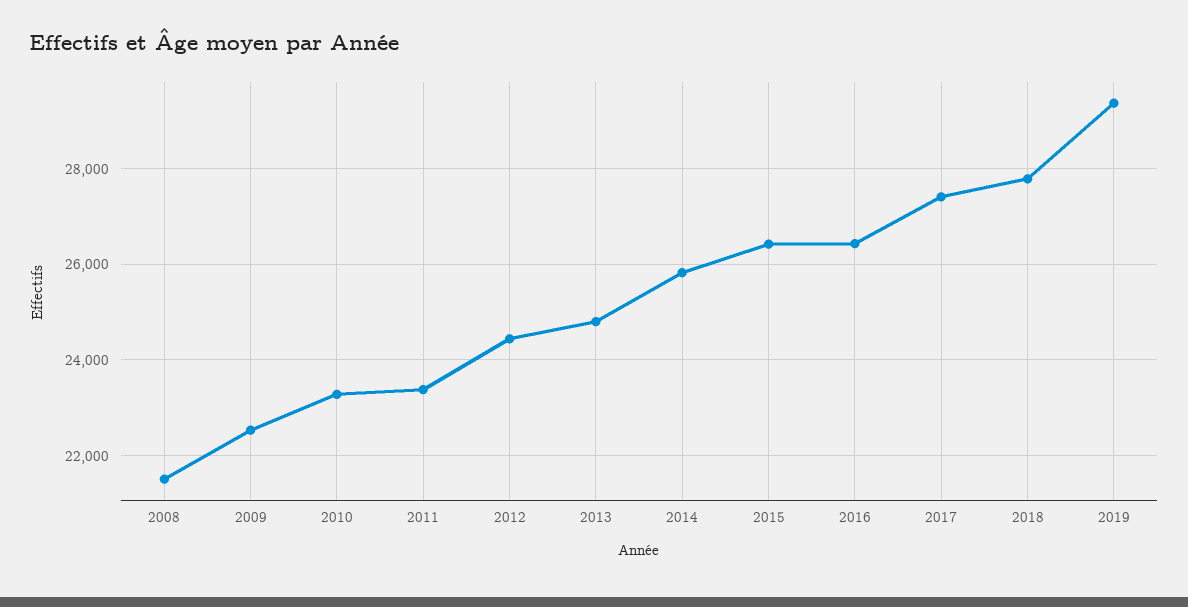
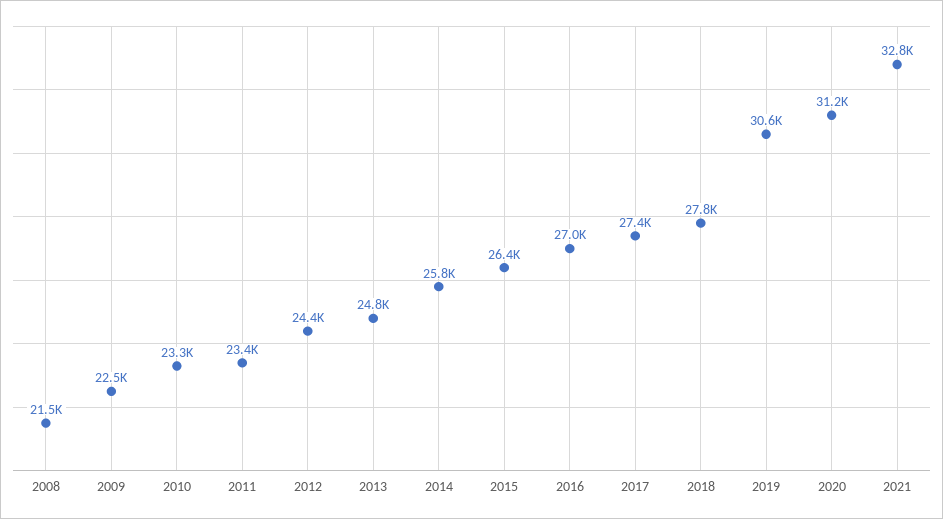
2016: 26400 -> 27000
2019: 29400 -> 30600
2020: none -> 31200
2021: none -> 32800

